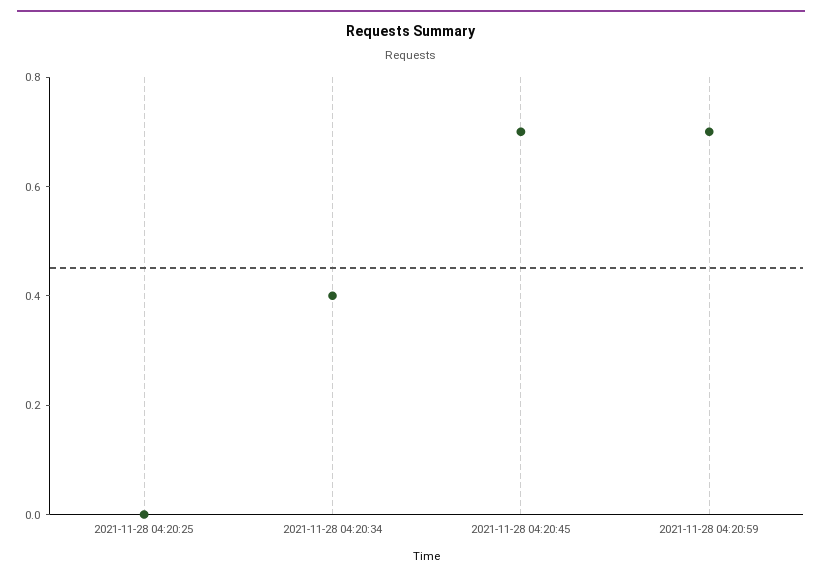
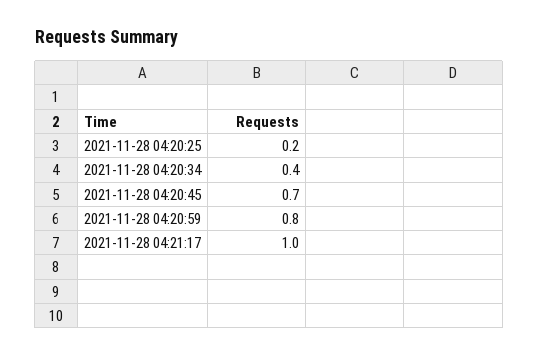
2021-11-28 04:20:25: 0 -> 0.2
2021-11-28 04:20:59: 0.7 -> 0.8
2021-11-28 04:21:17: none -> 1

